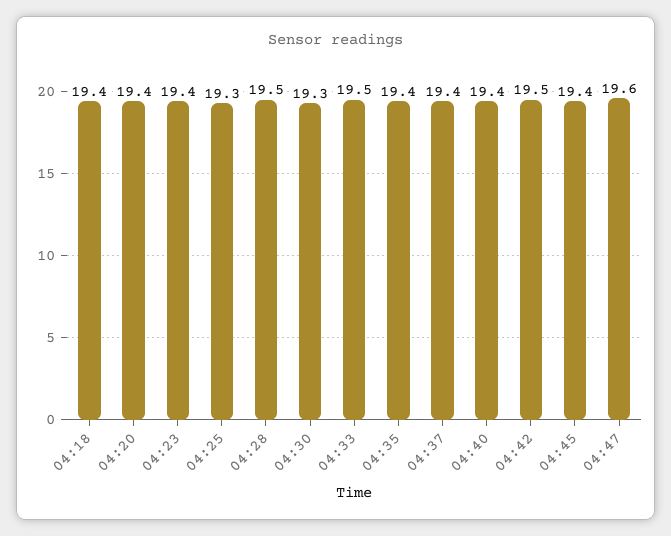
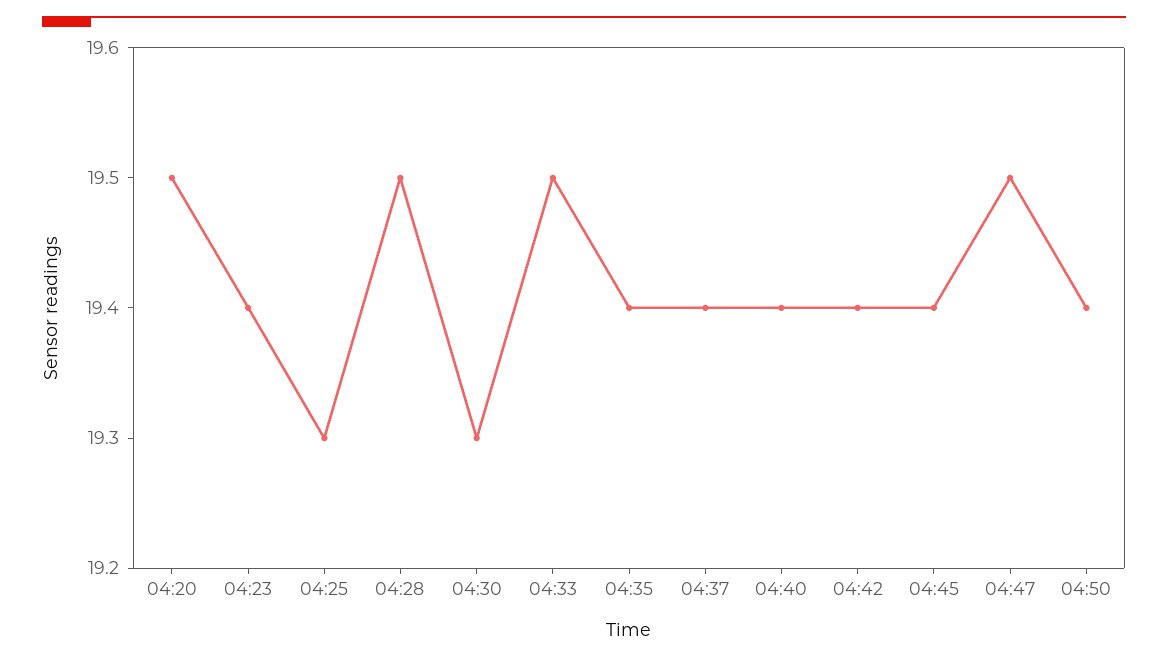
04:18: 19.4 -> none
04:20: 19.4 -> 19.5
04:42: 19.5 -> 19.4
04:47: 19.6 -> 19.5
04:50: none -> 19.4

